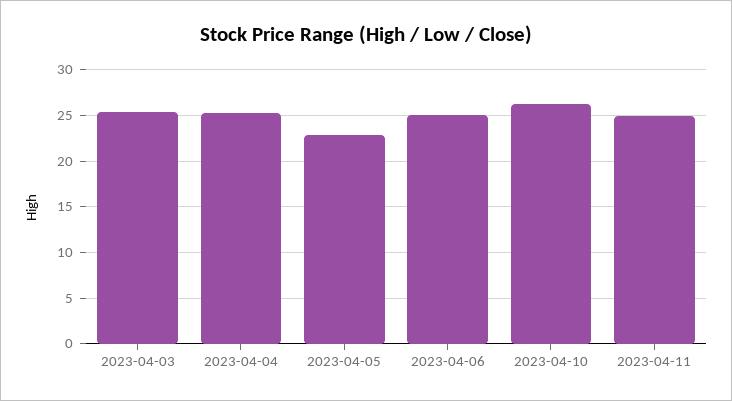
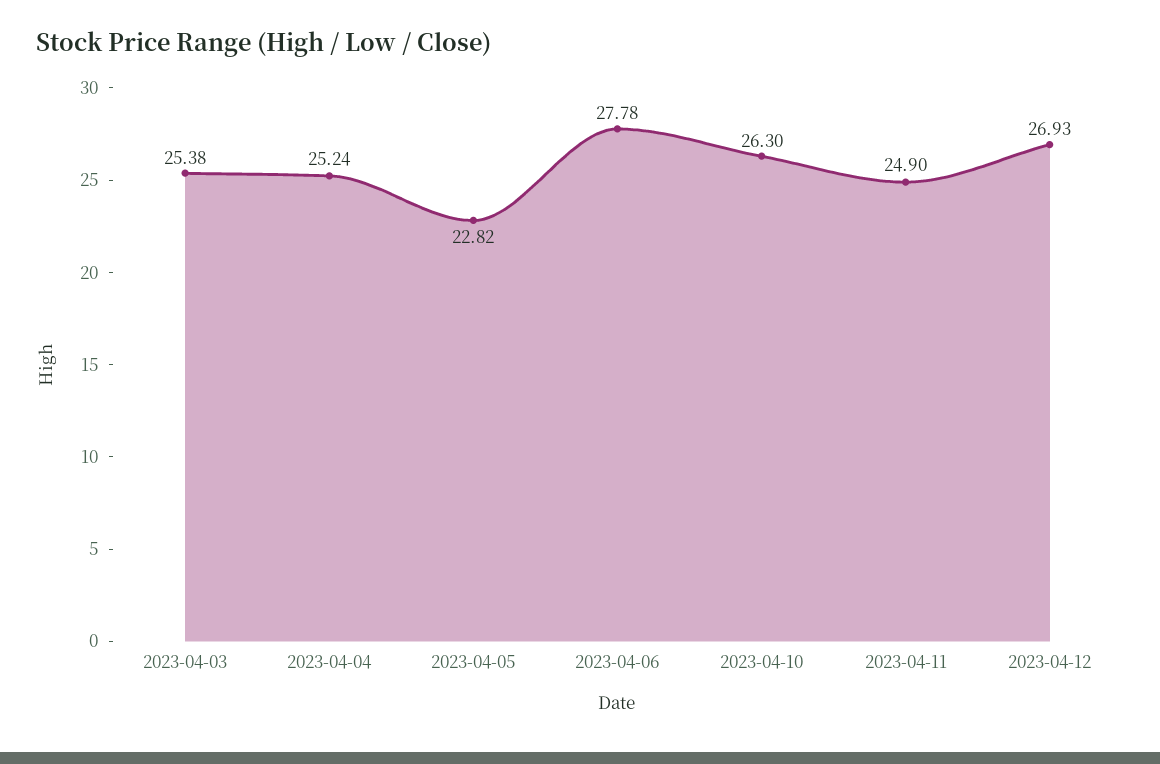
2023-04-06: 25 -> 27.78
2023-04-12: none -> 26.93

